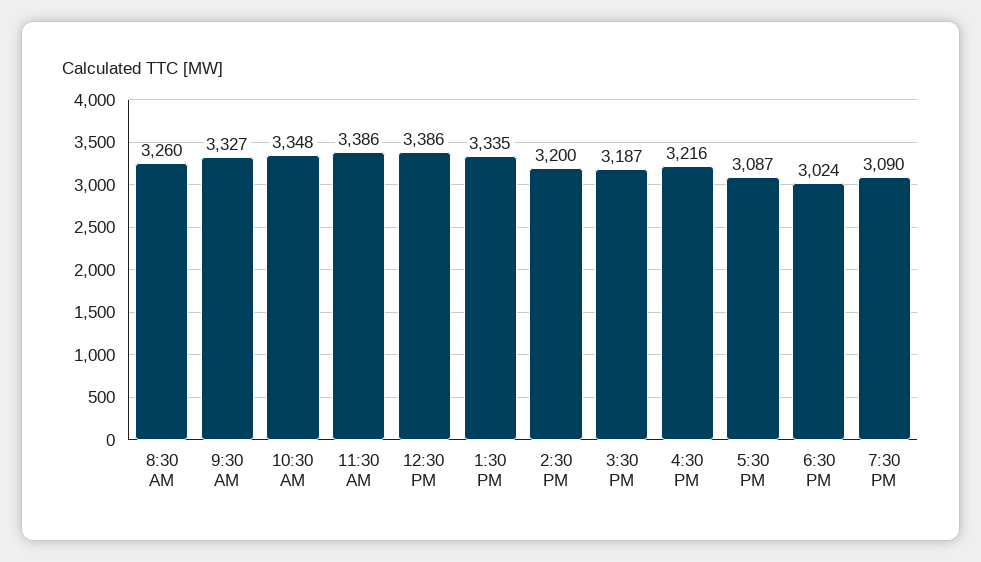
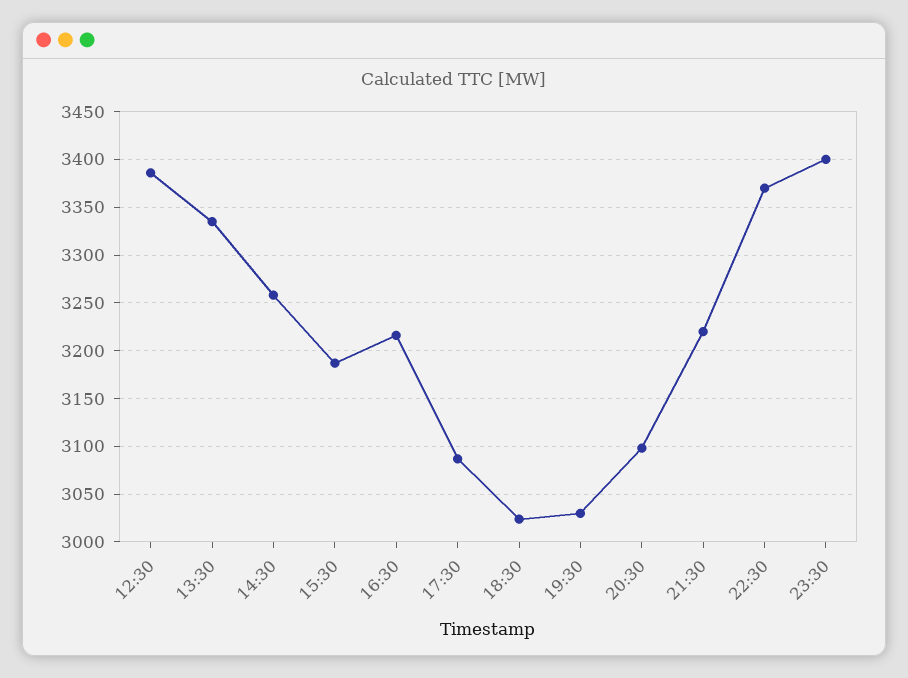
8:30 AM: 3260 -> none
9:30 AM: 3327 -> none
10:30 AM: 3348 -> none
11:30 AM: 3386 -> none
2:30 PM: 3200 -> 3260
7:30 PM: 3090 -> 3030
20:30: none -> 3100
21:30: none -> 3220
22:30: none -> 3370
23:30: none -> 3400

